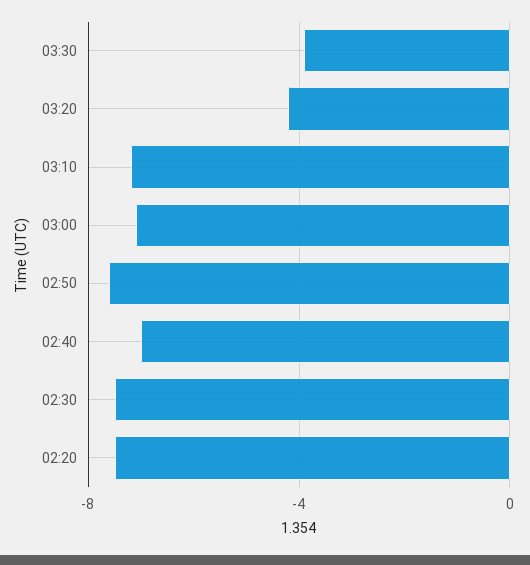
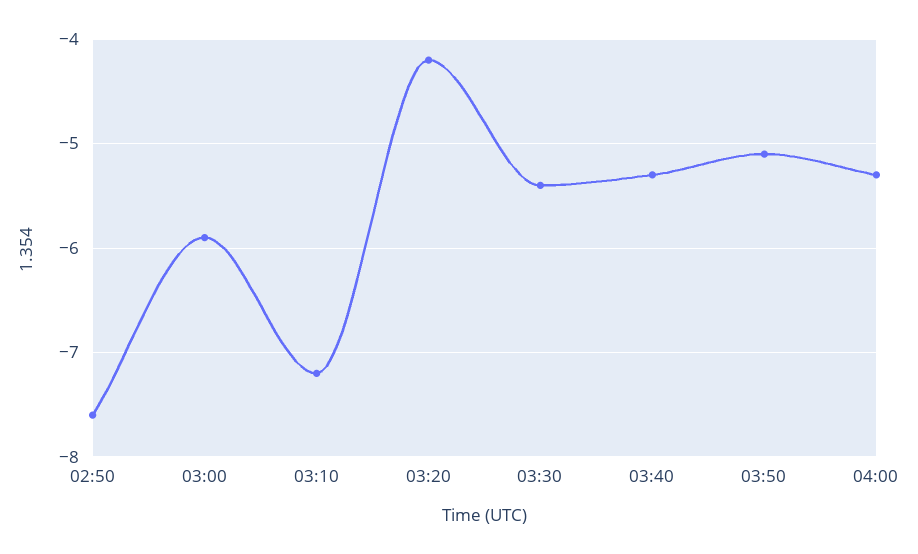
03:30: -4 -> -5.4
03:00: -7 -> -5.9
02:40: -7 -> none
02:30: -7.5 -> none
02:20: -7.5 -> none
03:40: none -> -5.3
03:50: none -> -5.1
04:00: none -> -5.3

